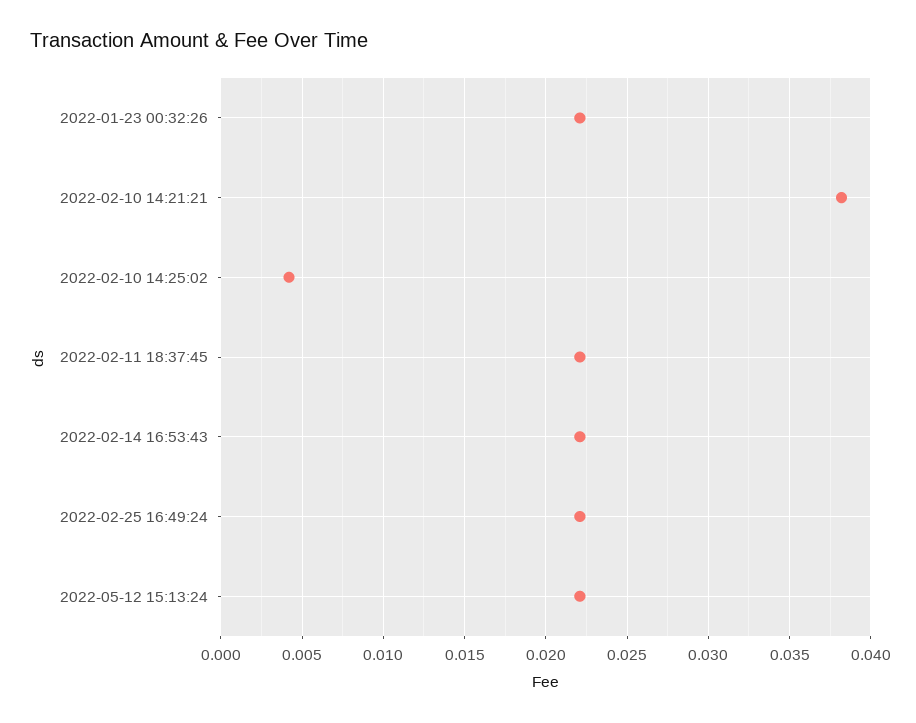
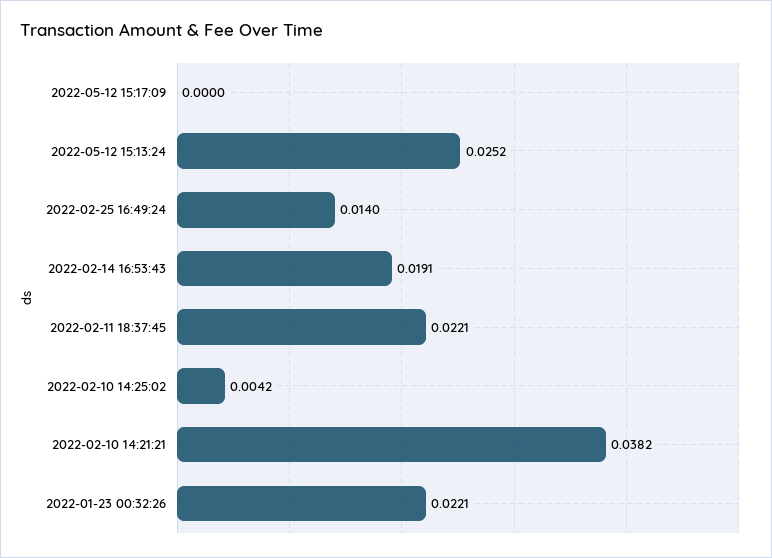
2022-02-14 16:53:43: 0.022 -> 0.0191
2022-02-25 16:49:24: 0.022 -> 0.014
2022-05-12 15:13:24: 0.022 -> 0.0252
2022-05-12 15:17:09: none -> 0

